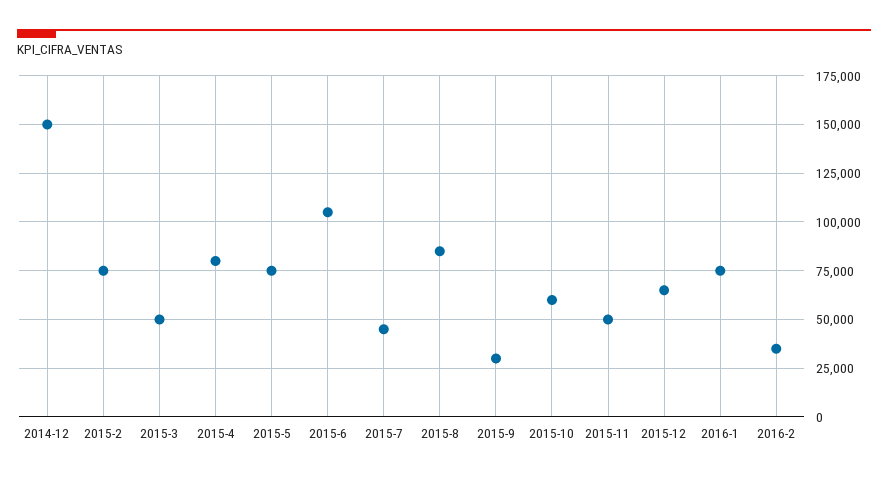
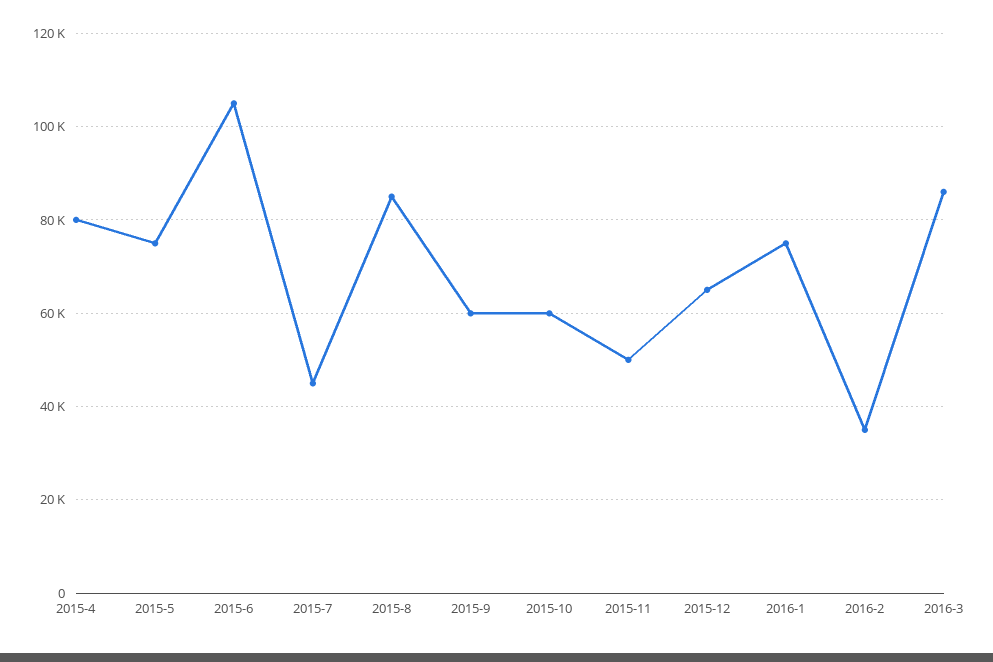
2014-12: 150000 -> none
2015-2: 75000 -> none
2015-3: 50000 -> none
2015-9: 30000 -> 60000
2016-3: none -> 86000

